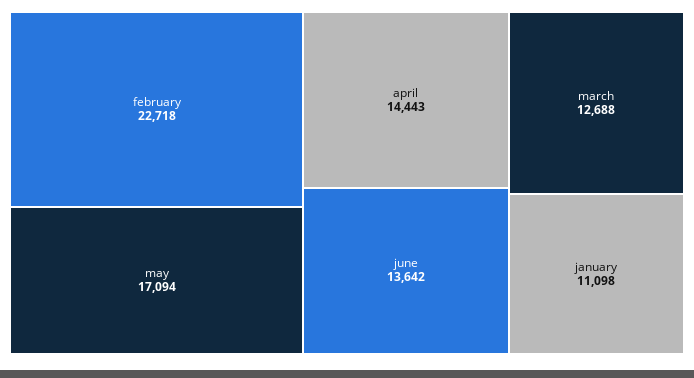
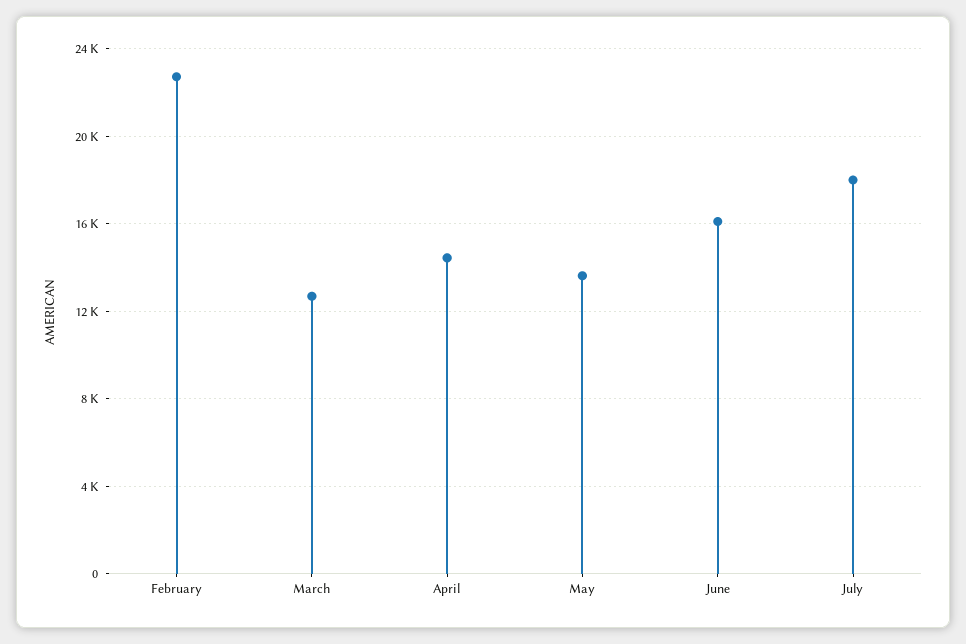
may: 17094 -> 13500
june: 13642 -> 16000
january: 11098 -> none
July: none -> 18000

